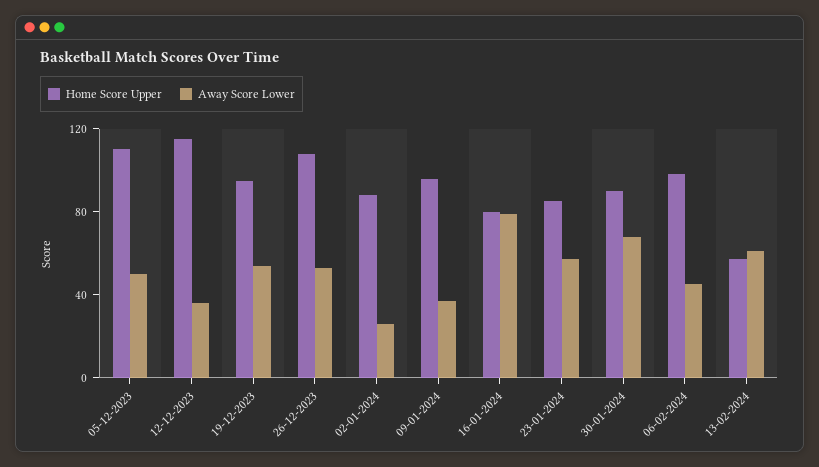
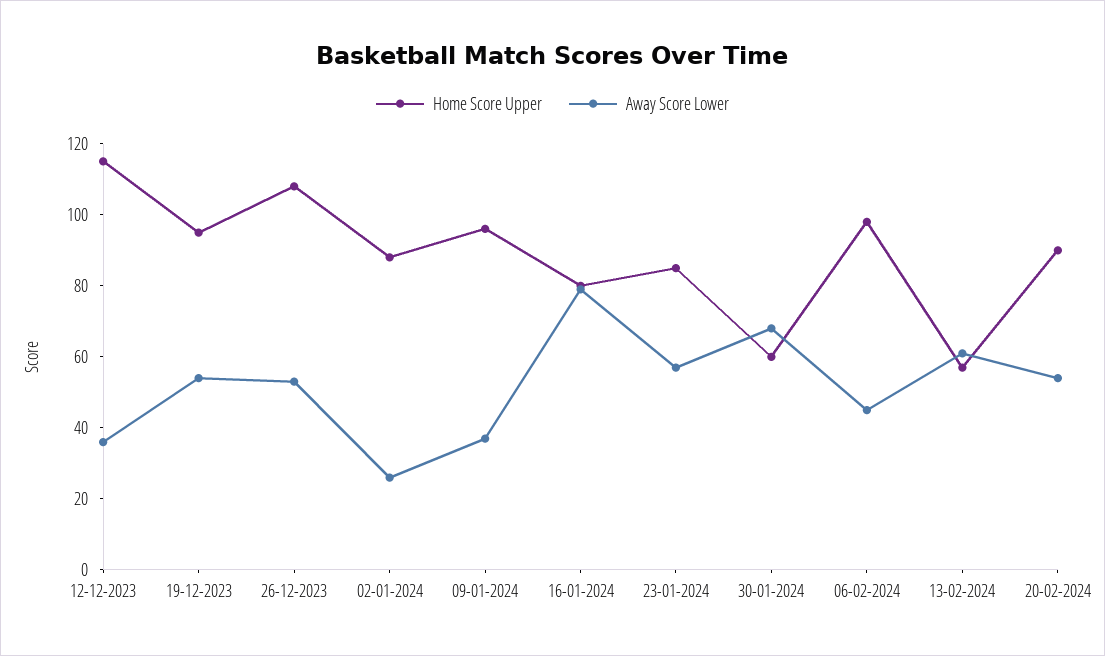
Home Score Upper, 05-12-2023: 110 -> none
Away Score Lower, 05-12-2023: 50 -> none
Home Score Upper, 30-01-2024: 90 -> 60
Home Score Upper, 20-02-2024: none -> 90
Away Score Lower, 20-02-2024: none -> 55

